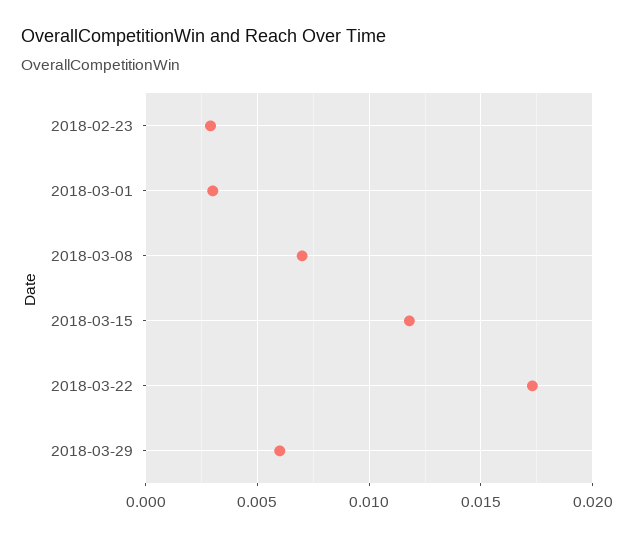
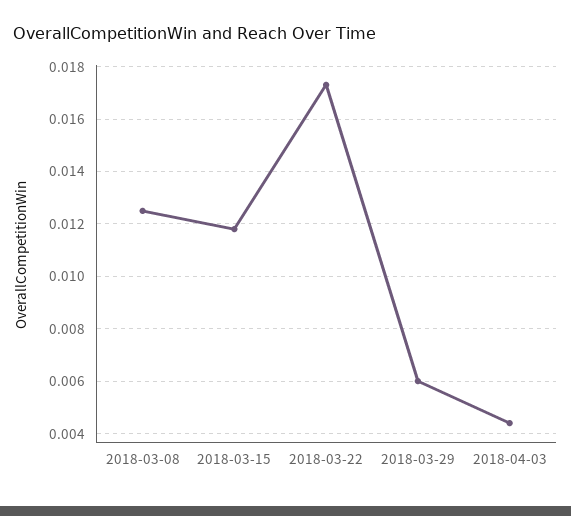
2018-02-23: 0.003 -> none
2018-03-01: 0.003 -> none
2018-03-08: 0.007 -> 0.0125
2018-04-03: none -> 0.0045

